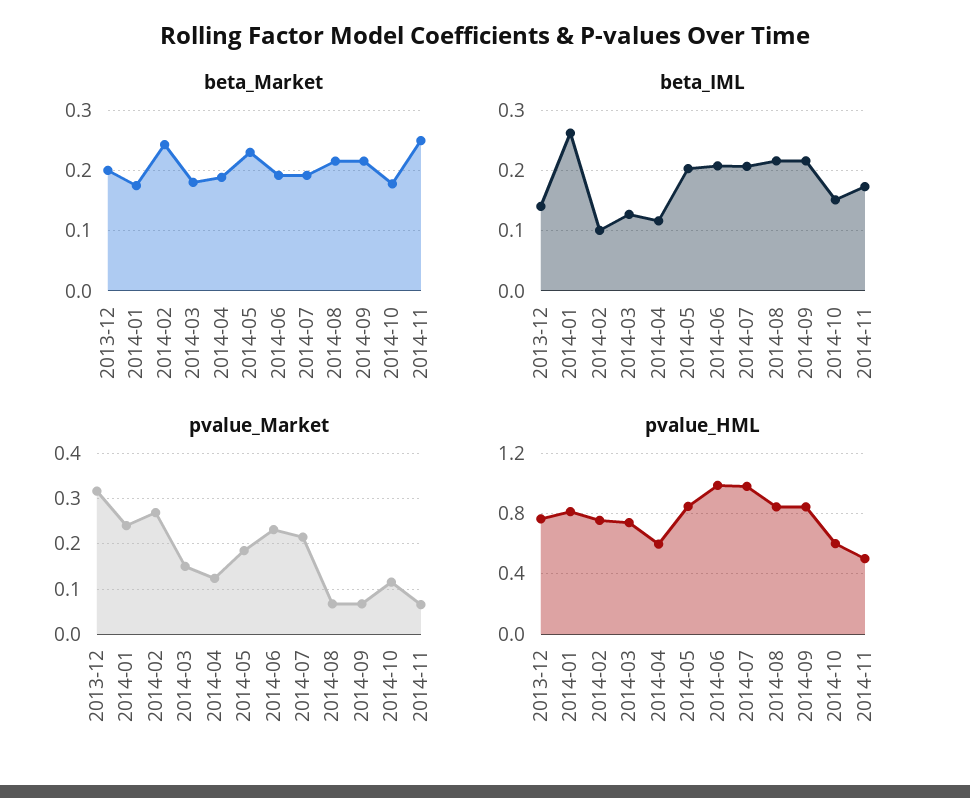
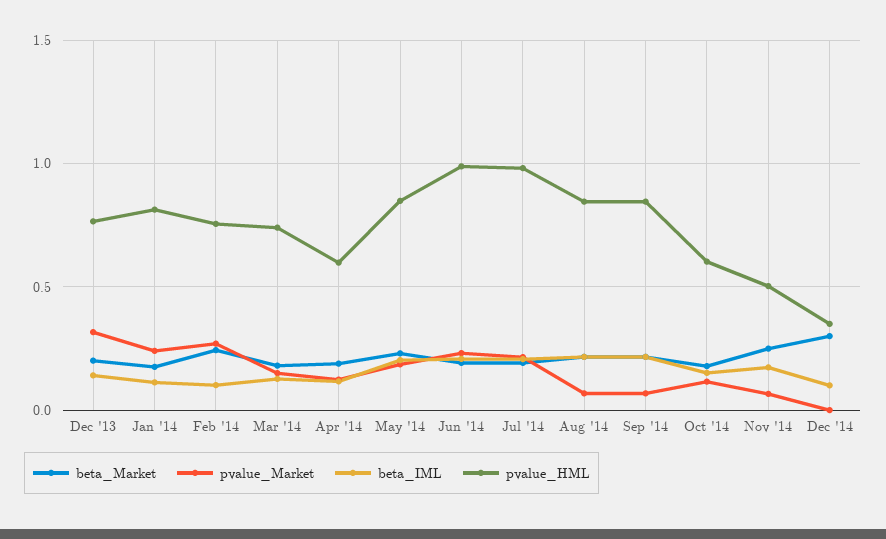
beta_IML, 2014-01: 0.26 -> 0.1
beta_Market, Dec '14: none -> 0.3
pvalue_Market, Dec '14: none -> 0
beta_IML, Dec '14: none -> 0.1
pvalue_HML, Dec '14: none -> 0.35

